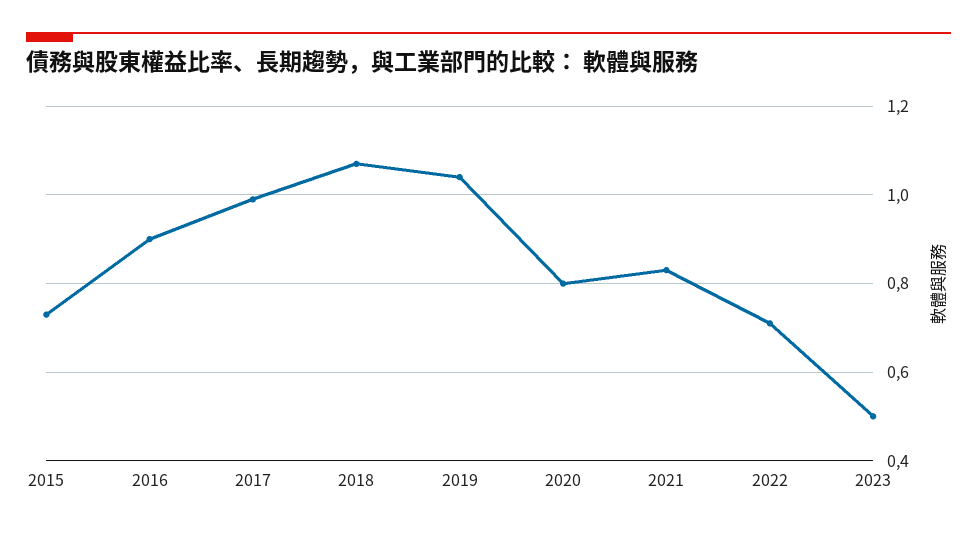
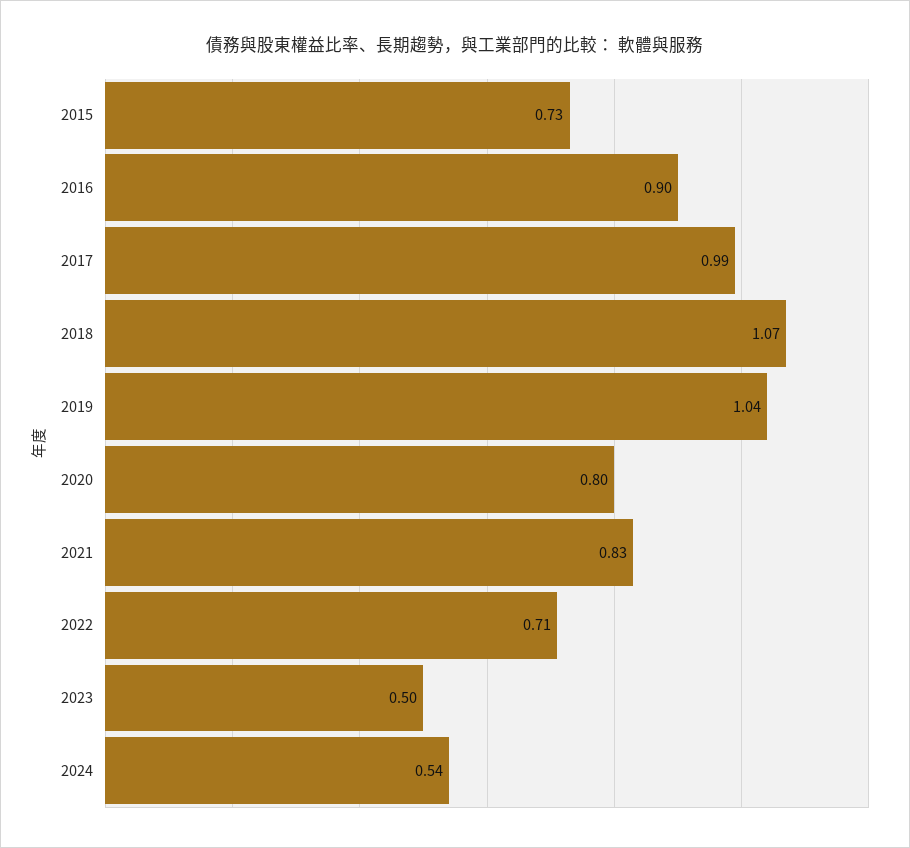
2024: none -> 0.54

